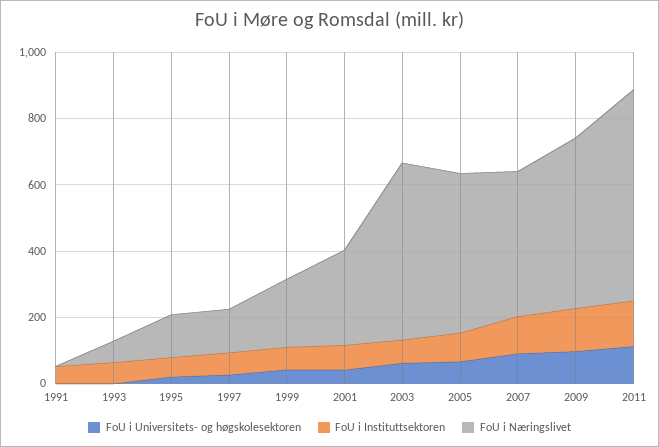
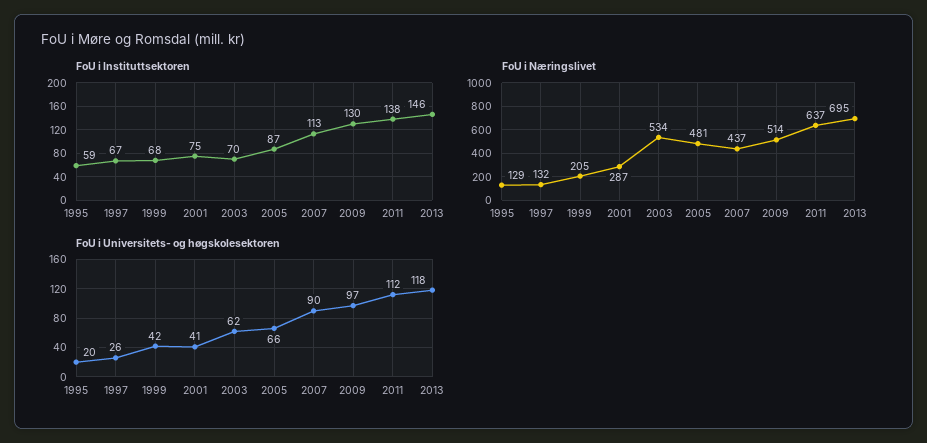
FoU i Universitets- og høgskolesektoren, 1991: 0 -> none
FoU i Instituttsektoren, 1991: 50 -> none
FoU i Næringslivet, 1991: 0 -> none
FoU i Universitets- og høgskolesektoren, 1993: 0 -> none
FoU i Instituttsektoren, 1993: 50 -> none
FoU i Næringslivet, 1993: 50 -> none
FoU i Instituttsektoren, 2013: none -> 146
FoU i Næringslivet, 2013: none -> 695
FoU i Universitets- og høgskolesektoren, 2013: none -> 118

